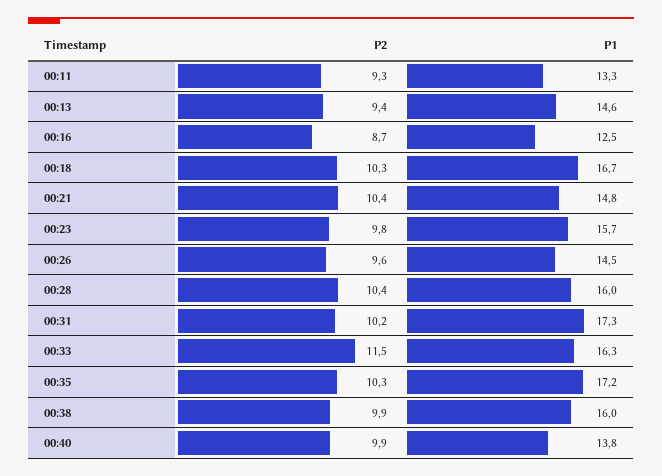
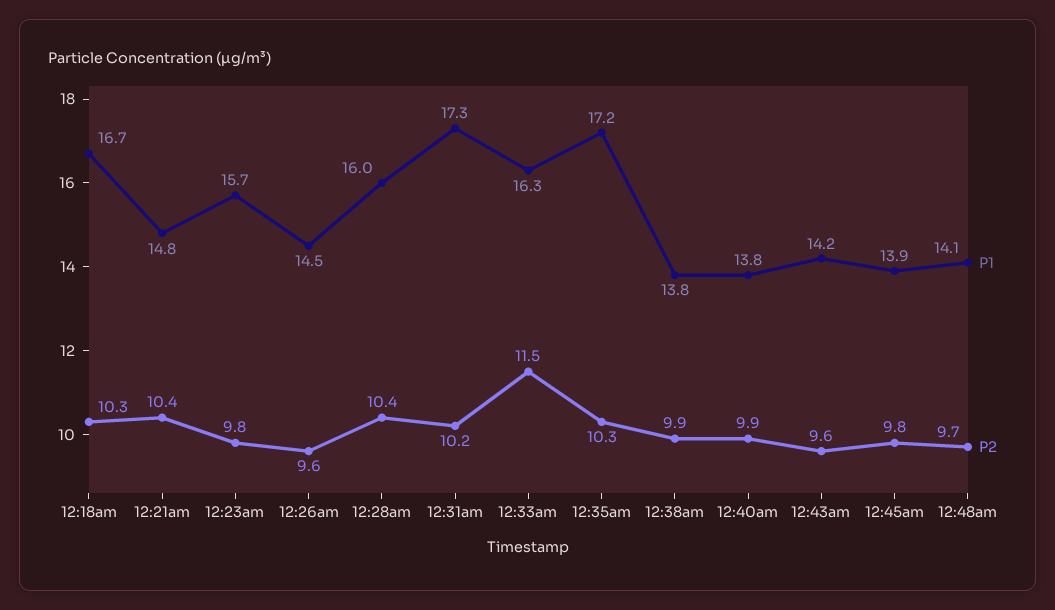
P2, 00:11: 9.3 -> none
P1, 00:11: 13.3 -> none
P2, 00:13: 9.4 -> none
P1, 00:13: 14.6 -> none
P2, 00:16: 8.7 -> none
P1, 00:16: 12.5 -> none
P1, 00:38: 16 -> 13.8
P1, 12:43am: none -> 14.2
P2, 12:43am: none -> 9.6
P1, 12:45am: none -> 13.9
P2, 12:45am: none -> 9.8
P1, 12:48am: none -> 14.1
P2, 12:48am: none -> 9.7

